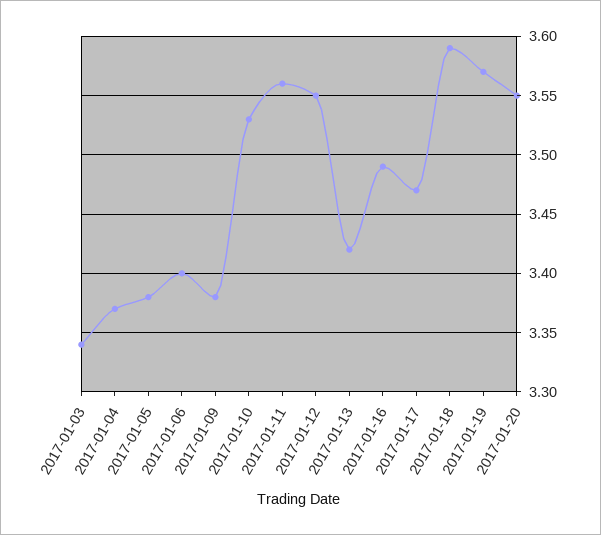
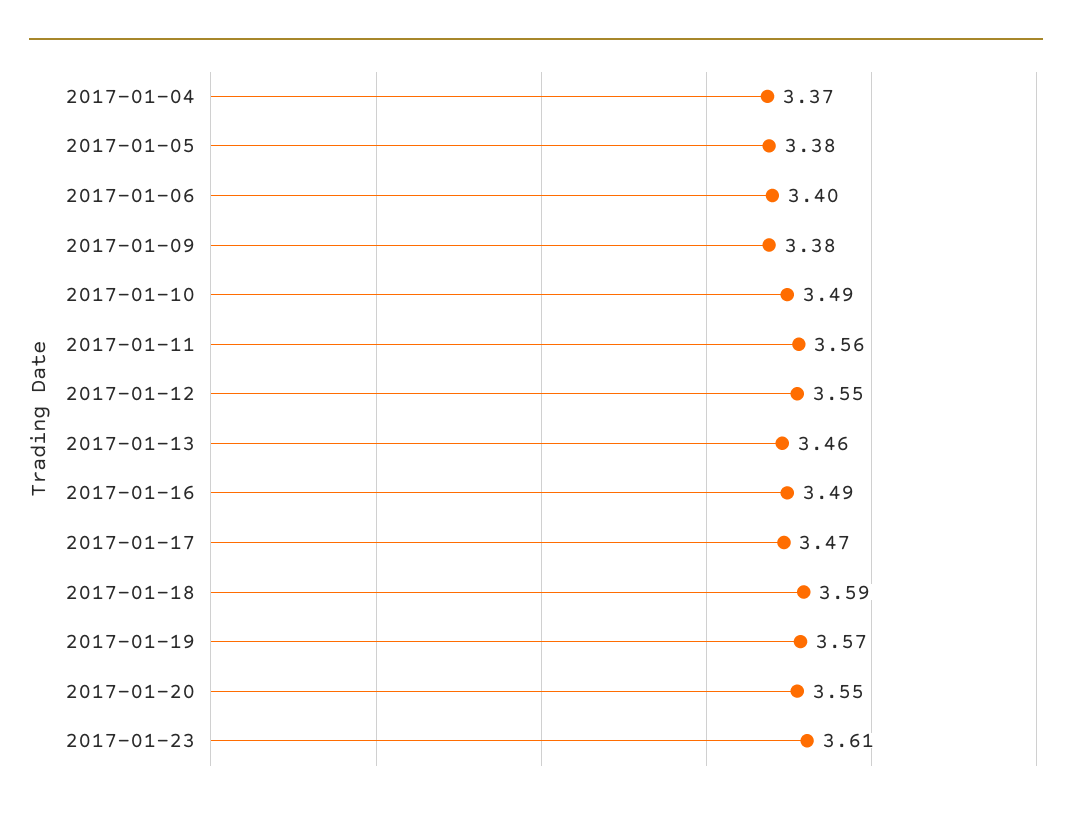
2017-01-03: 3.34 -> none
2017-01-10: 3.53 -> 3.49
2017-01-13: 3.42 -> 3.46
2017-01-23: none -> 3.61

